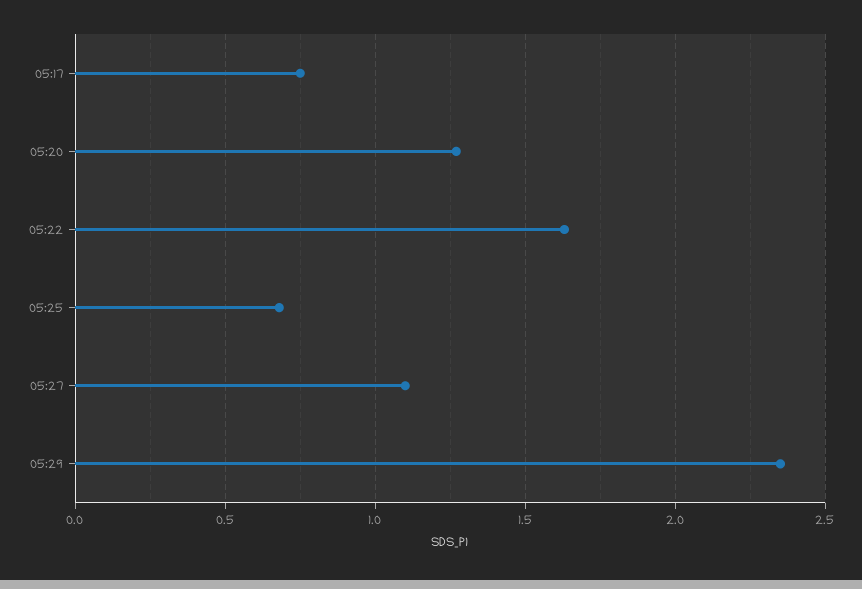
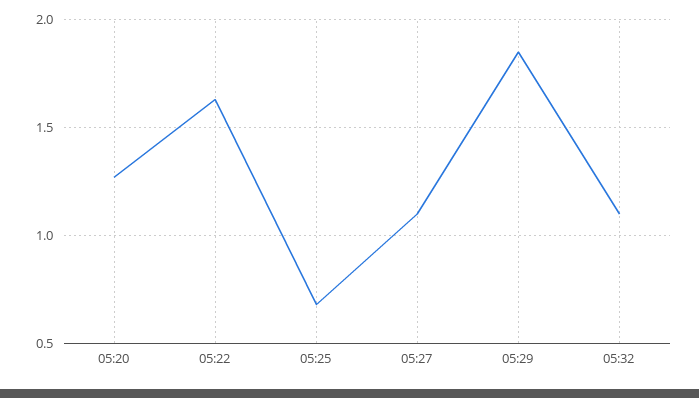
05:17: 0.75 -> none
05:29: 2.35 -> 1.85
05:32: none -> 1.1

